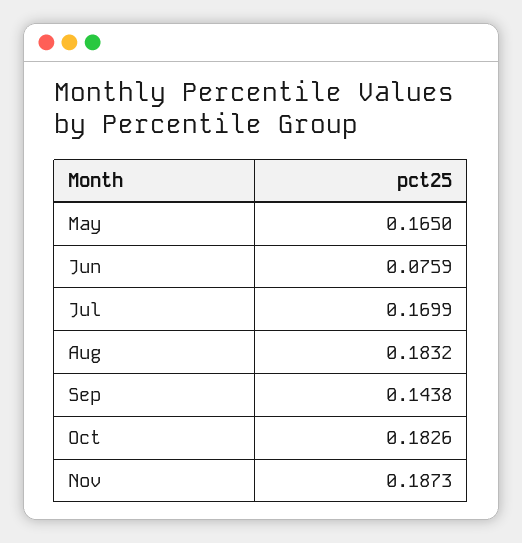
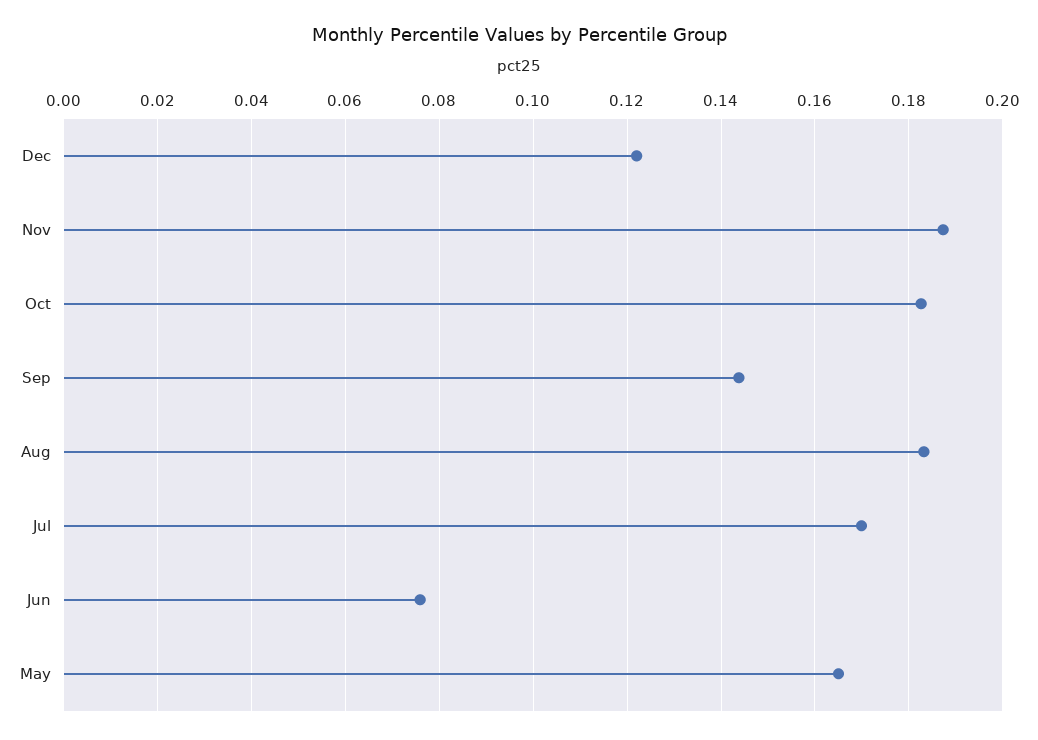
Dec: none -> 0.122

